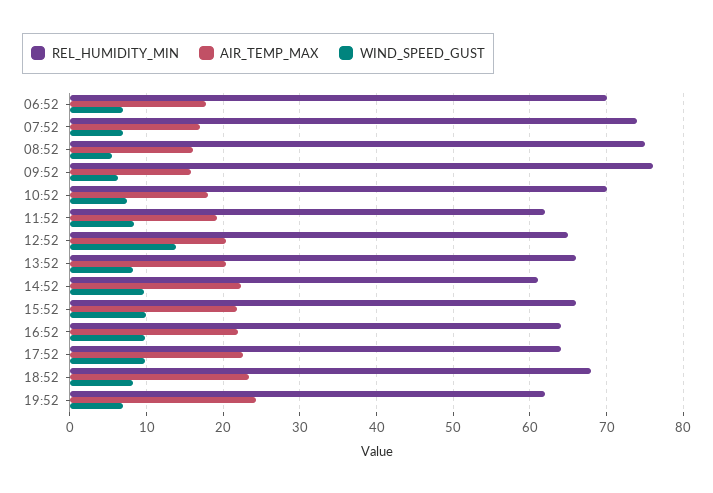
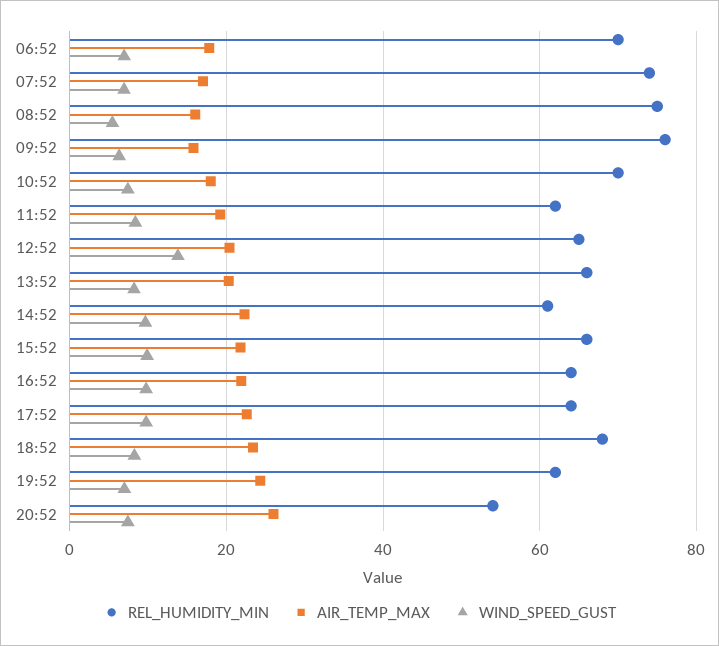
REL_HUMIDITY_MIN, 20:52: none -> 54
AIR_TEMP_MAX, 20:52: none -> 26
WIND_SPEED_GUST, 20:52: none -> 8

